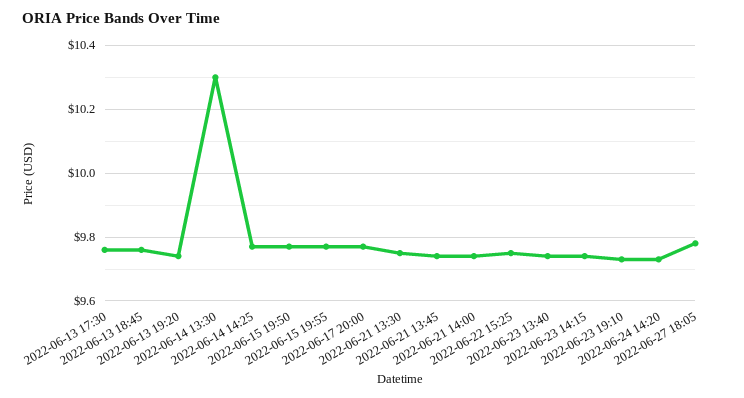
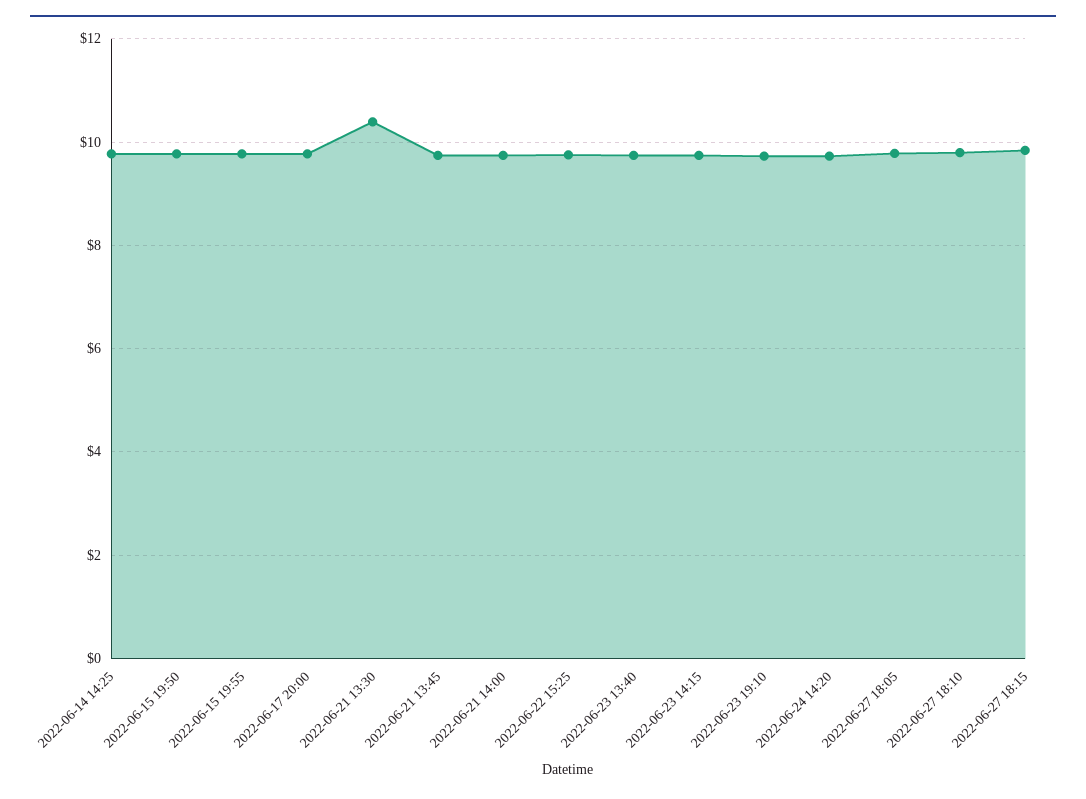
2022-06-13 17:30: 9.75 -> none
2022-06-13 18:45: 9.75 -> none
2022-06-13 19:20: 9.75 -> none
2022-06-14 13:30: 10.3 -> none
2022-06-21 13:30: 9.75 -> 10.4
2022-06-27 18:10: none -> 9.8
2022-06-27 18:15: none -> 9.8

